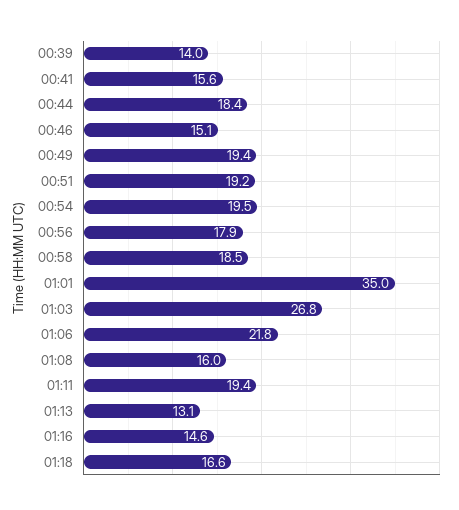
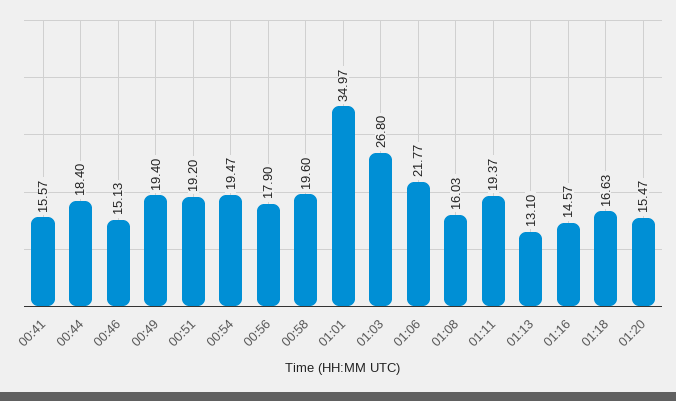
00:39: 14 -> none
00:58: 18.5 -> 19.6
01:20: none -> 15.47

